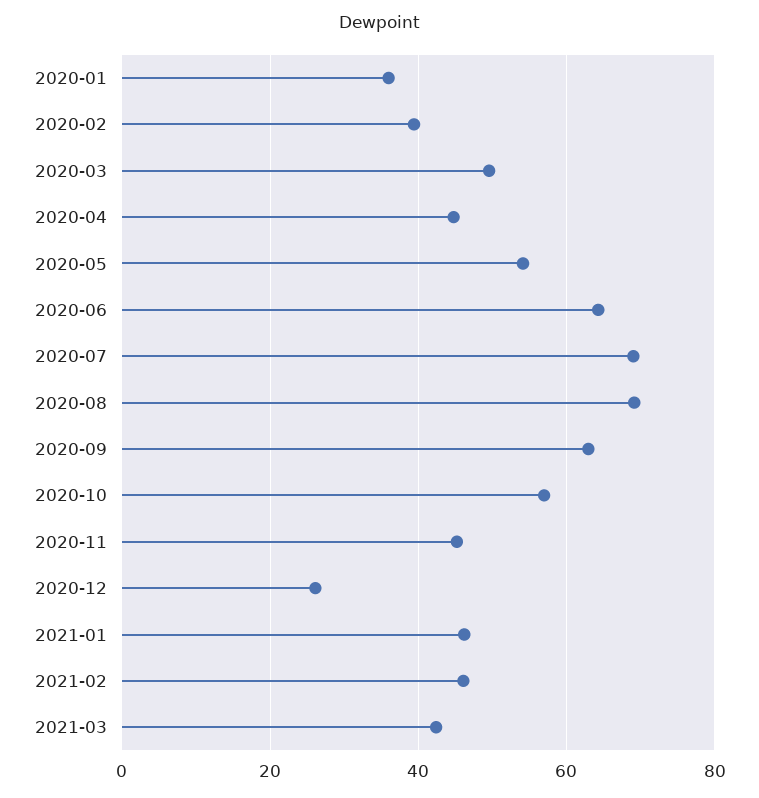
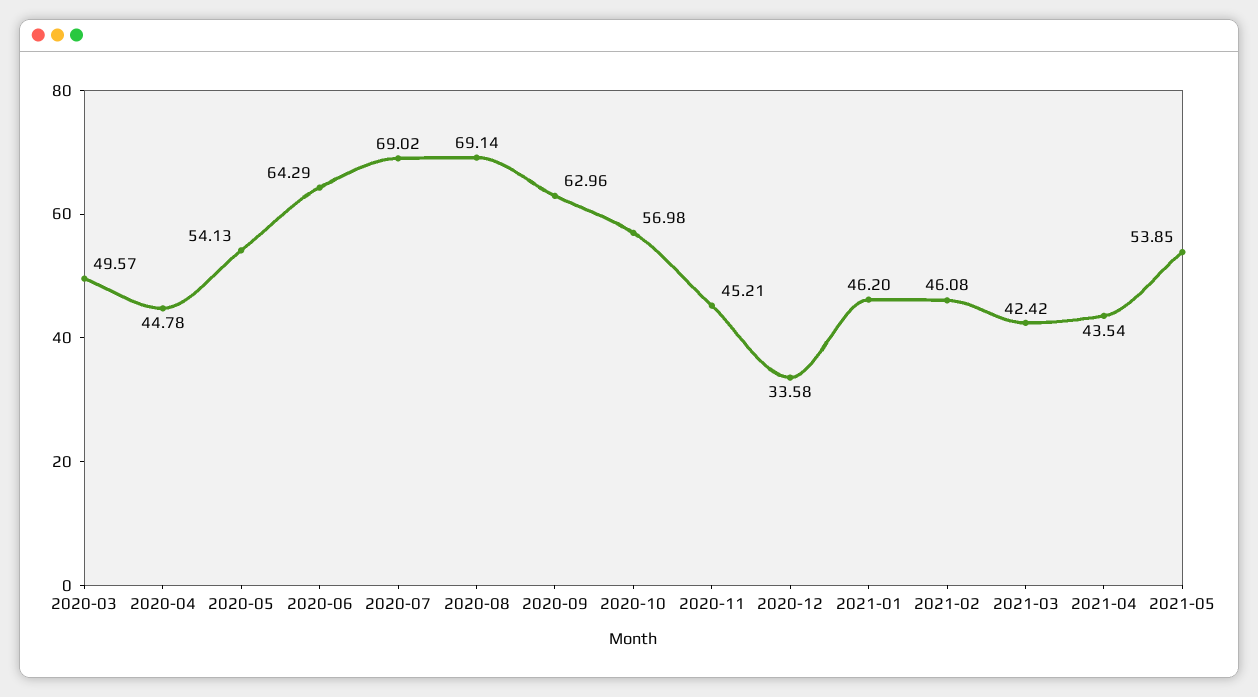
2020-01: 36 -> none
2020-02: 40 -> none
2020-12: 26 -> 33.58
2021-04: none -> 43.54
2021-05: none -> 53.85

